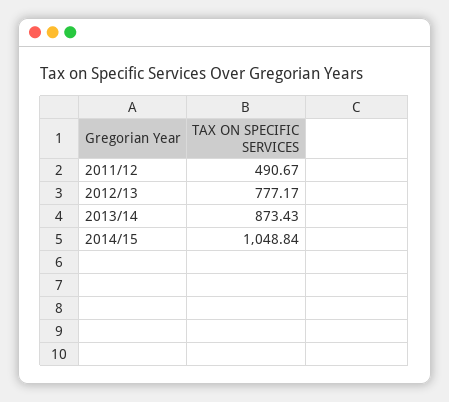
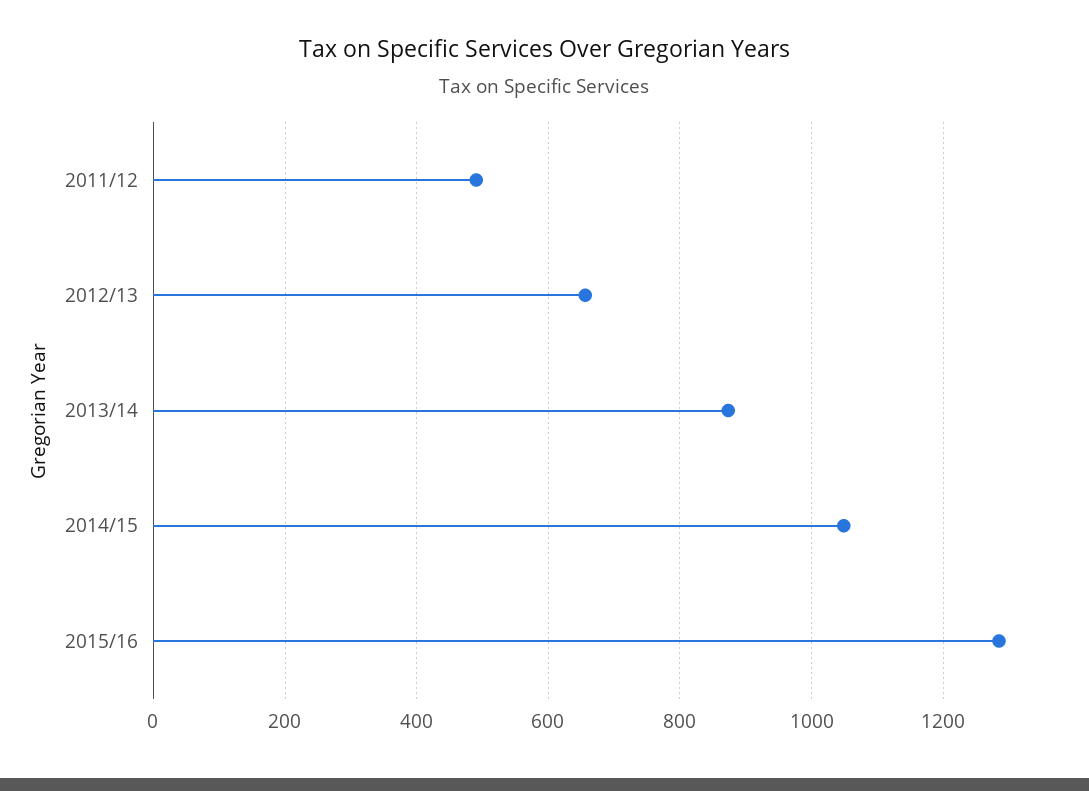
2012/13: 777.17 -> 660
2015/16: none -> 1280

